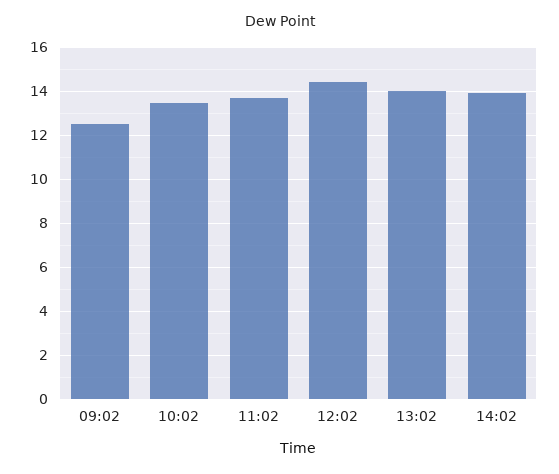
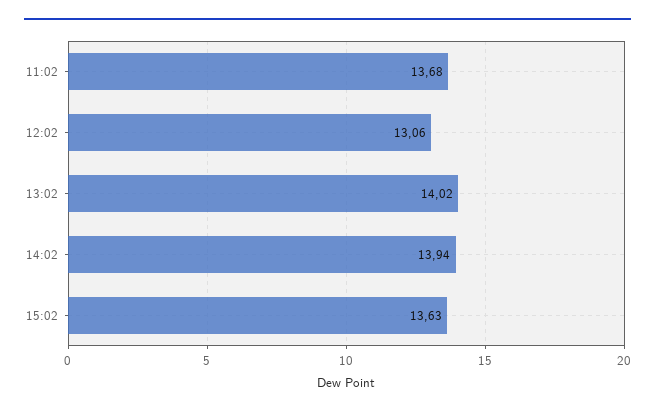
09:02: 12.5 -> none
10:02: 13.5 -> none
12:02: 14.5 -> 13.06
15:02: none -> 13.63

